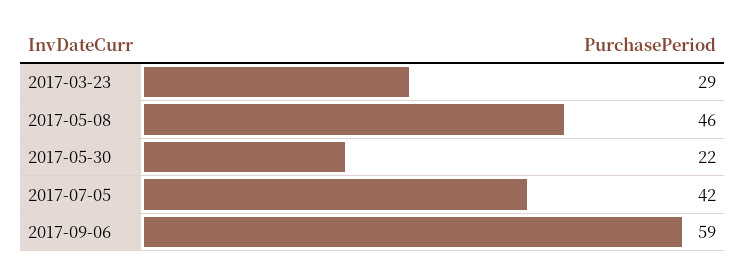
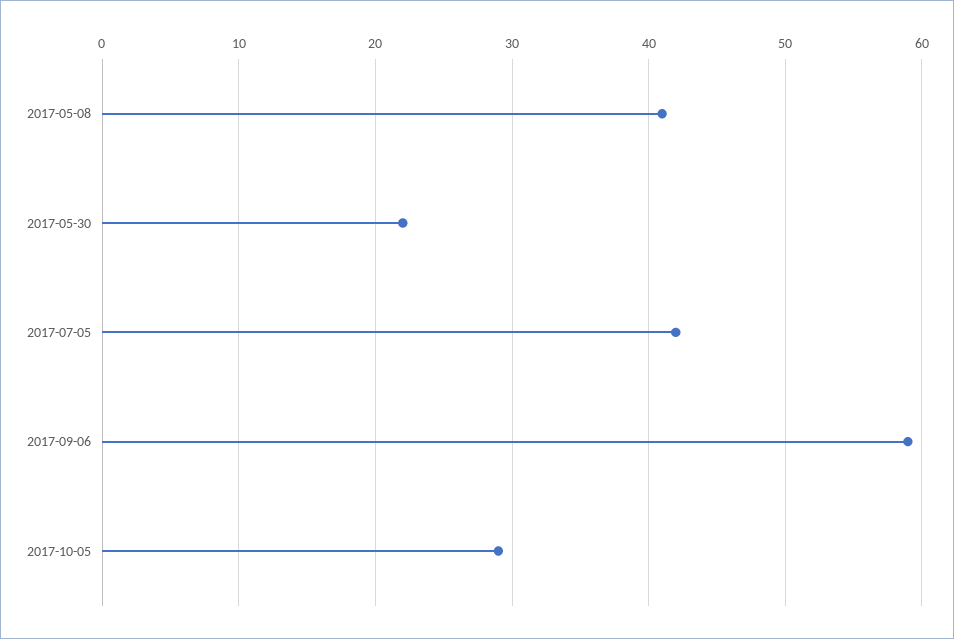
2017-03-23: 29 -> none
2017-05-08: 46 -> 41
2017-10-05: none -> 29

